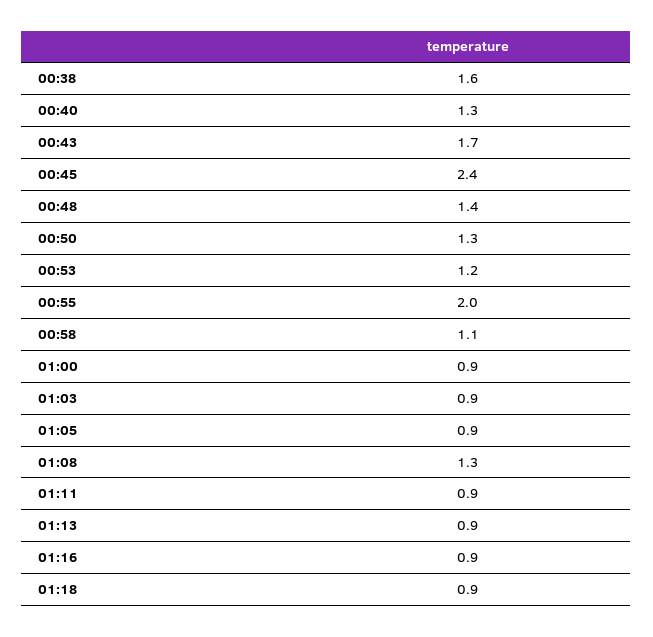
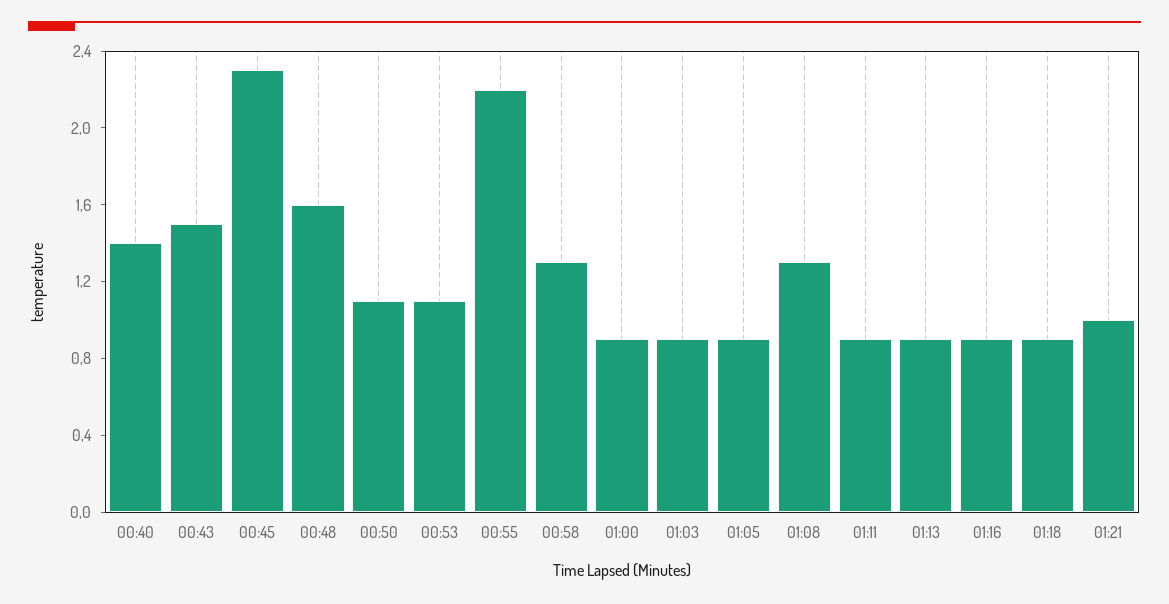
00:38: 1.6 -> none
00:40: 1.3 -> 1.4
00:43: 1.7 -> 1.5
00:45: 2.4 -> 2.3
00:48: 1.4 -> 1.6
00:50: 1.3 -> 1.1
00:53: 1.2 -> 1.1
00:55: 2 -> 2.2
00:58: 1.1 -> 1.3
01:21: none -> 1

